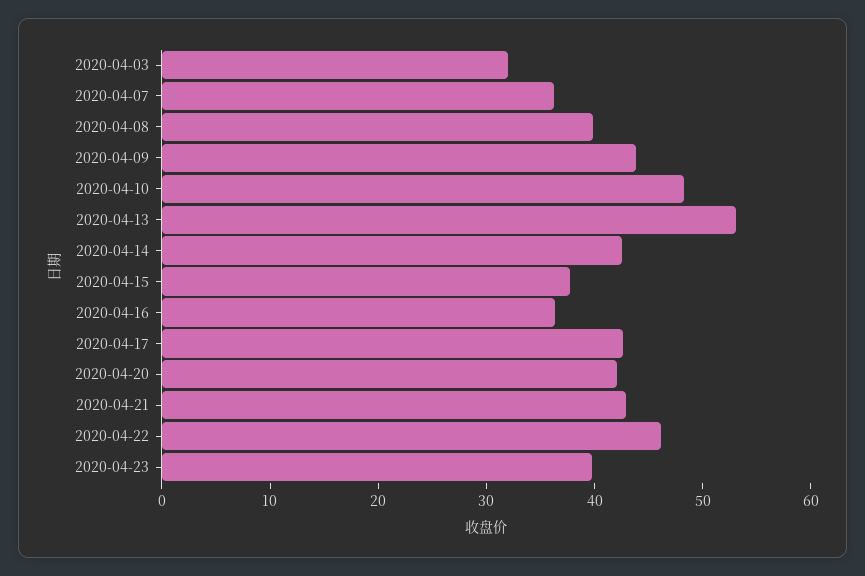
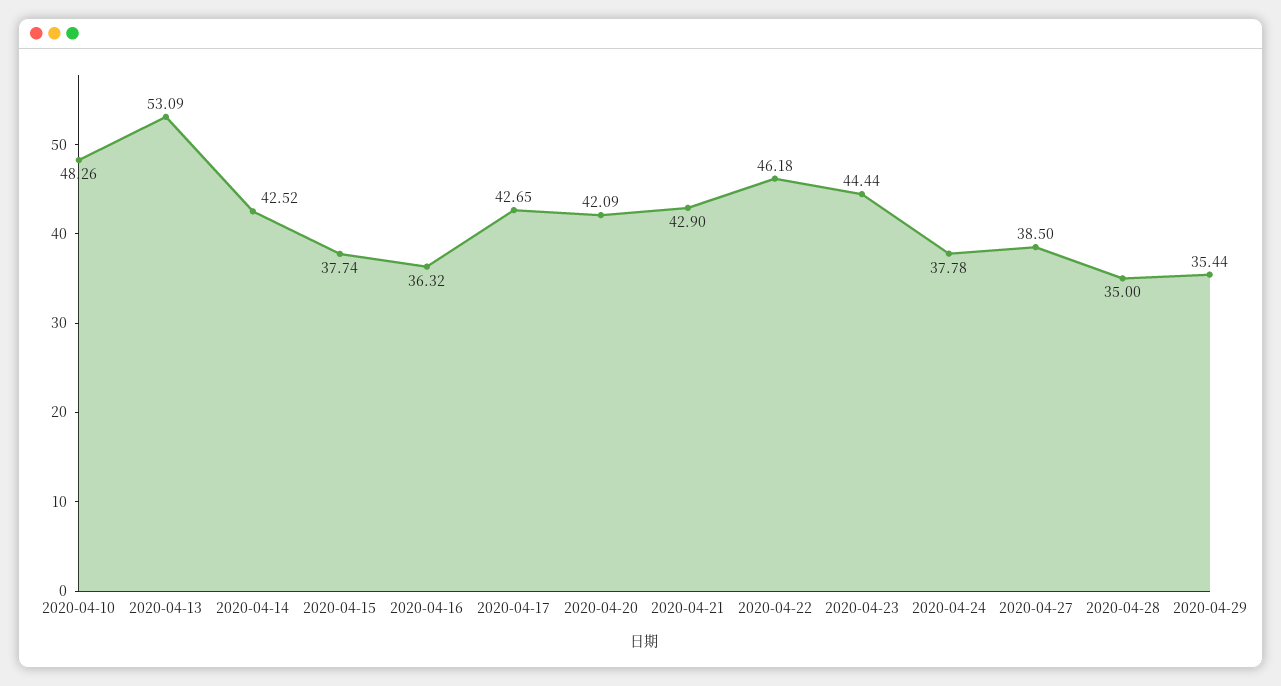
2020-04-03: 32 -> none
2020-04-07: 36 -> none
2020-04-08: 40 -> none
2020-04-09: 44 -> none
2020-04-23: 40 -> 44.44
2020-04-24: none -> 37.78
2020-04-27: none -> 38.5
2020-04-28: none -> 35
2020-04-29: none -> 35.44

